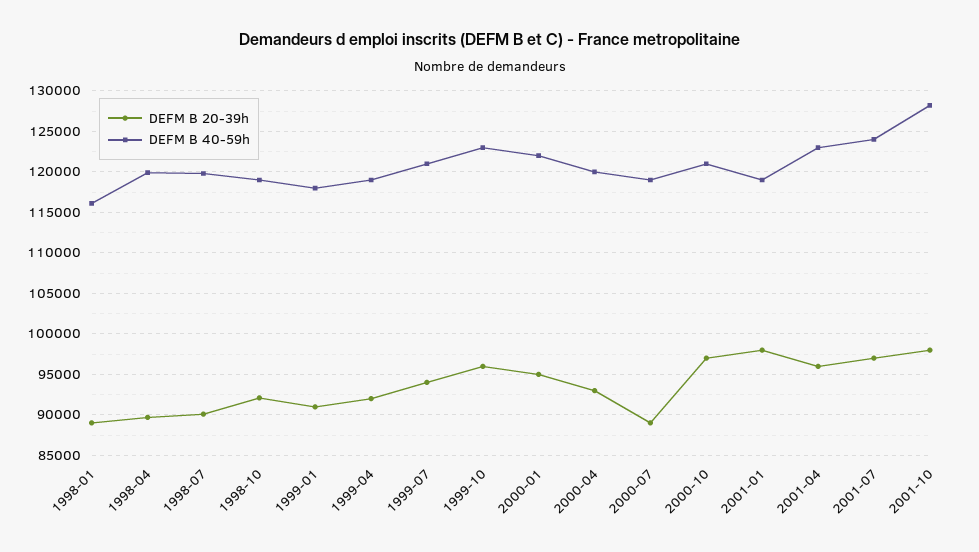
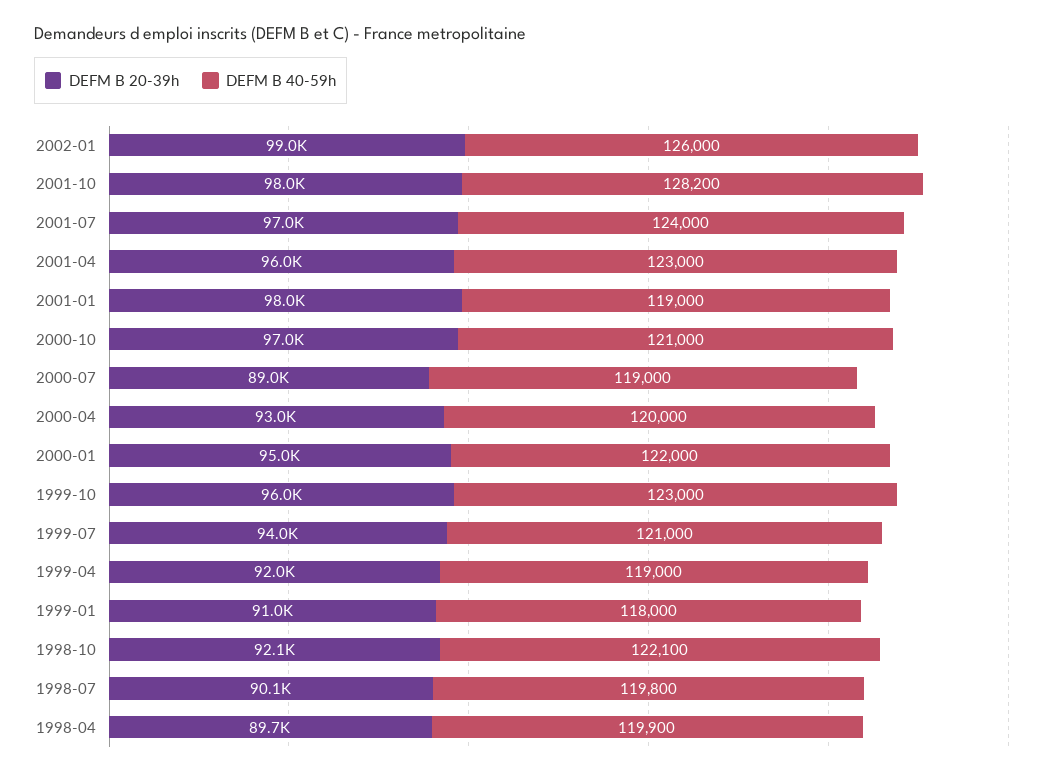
DEFM B 20-39h, 1998-01: 89000 -> none
DEFM B 40-59h, 1998-01: 116000 -> none
DEFM B 40-59h, 1998-10: 119000 -> 122100
DEFM B 20-39h, 2002-01: none -> 99000
DEFM B 40-59h, 2002-01: none -> 126000

